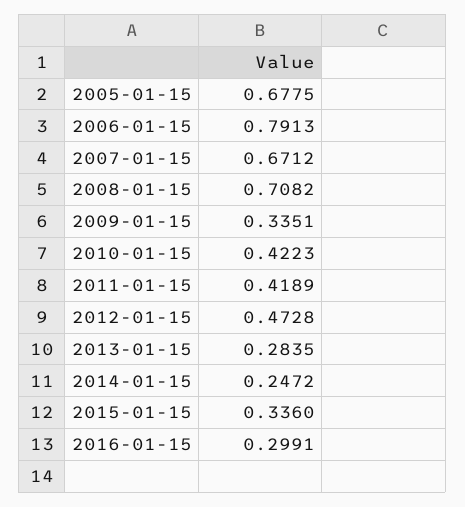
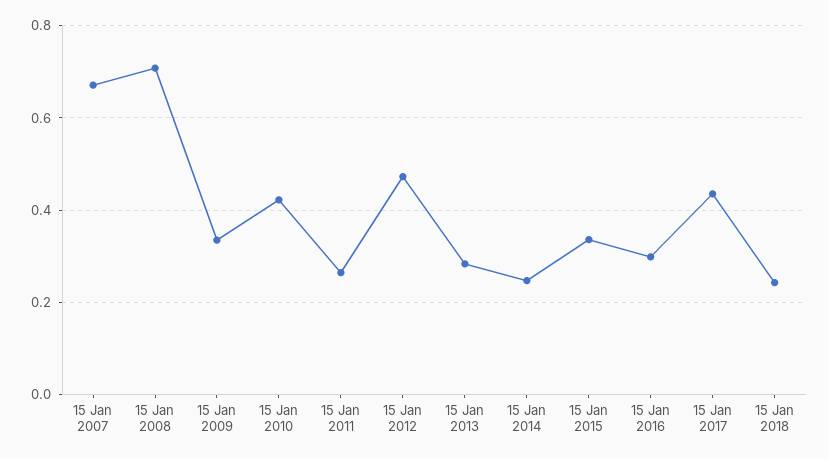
2005-01-15: 0.6775 -> none
2006-01-15: 0.7913 -> none
2011-01-15: 0.4189 -> 0.26
15 Jan 2017: none -> 0.44
15 Jan 2018: none -> 0.24

